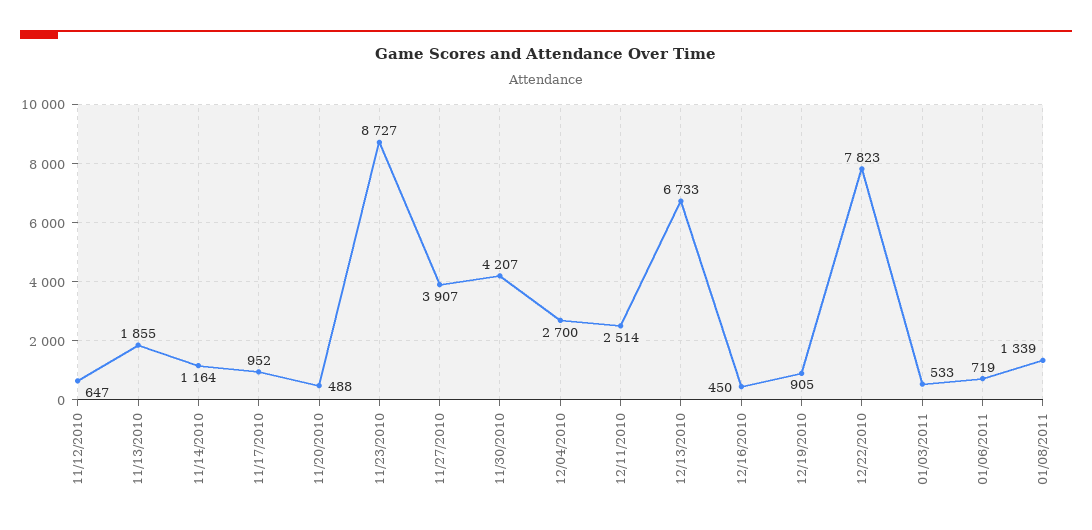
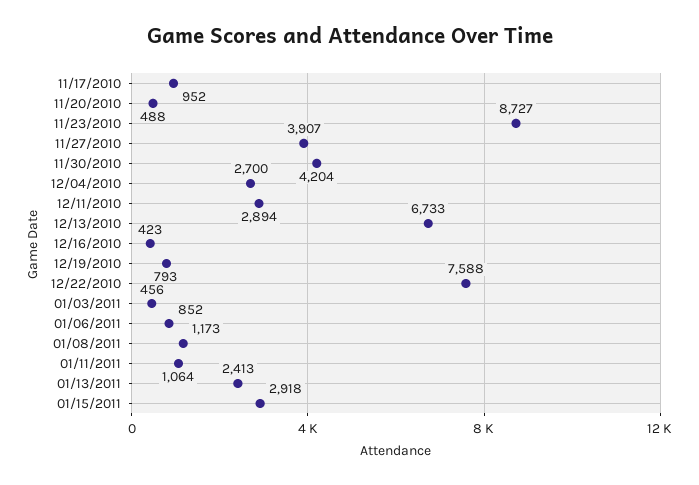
11/12/2010: 647 -> none
11/13/2010: 1855 -> none
11/14/2010: 1164 -> none
11/30/2010: 4207 -> 4204
12/11/2010: 2514 -> 2894
12/16/2010: 450 -> 423
12/19/2010: 905 -> 793
12/22/2010: 7823 -> 7588
01/03/2011: 533 -> 456
01/06/2011: 719 -> 852
01/08/2011: 1339 -> 1173
01/11/2011: none -> 1064
01/13/2011: none -> 2413
01/15/2011: none -> 2918

